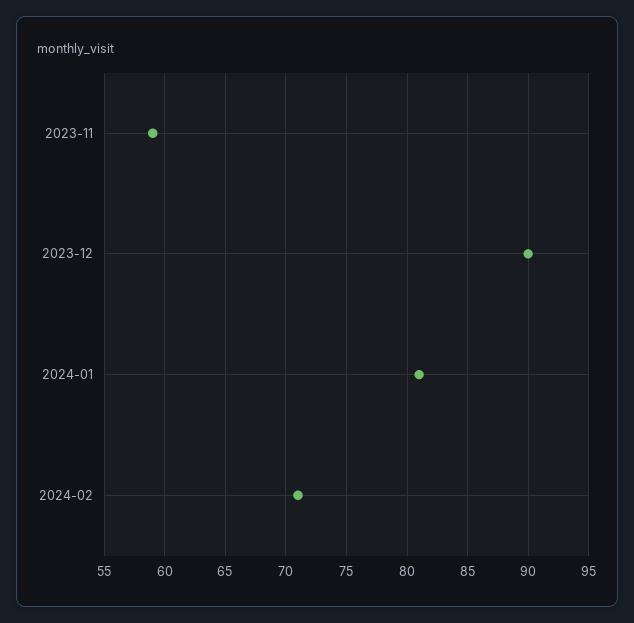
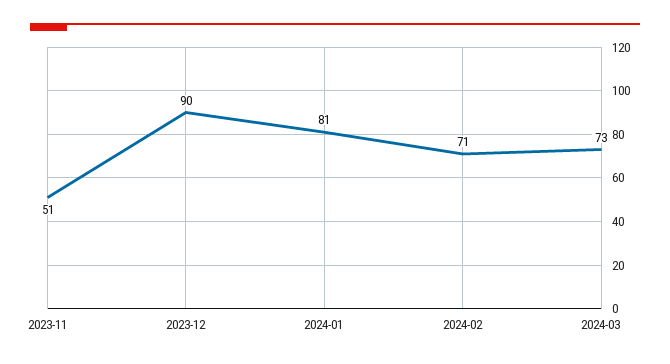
2023-11: 59 -> 51
2024-03: none -> 73

